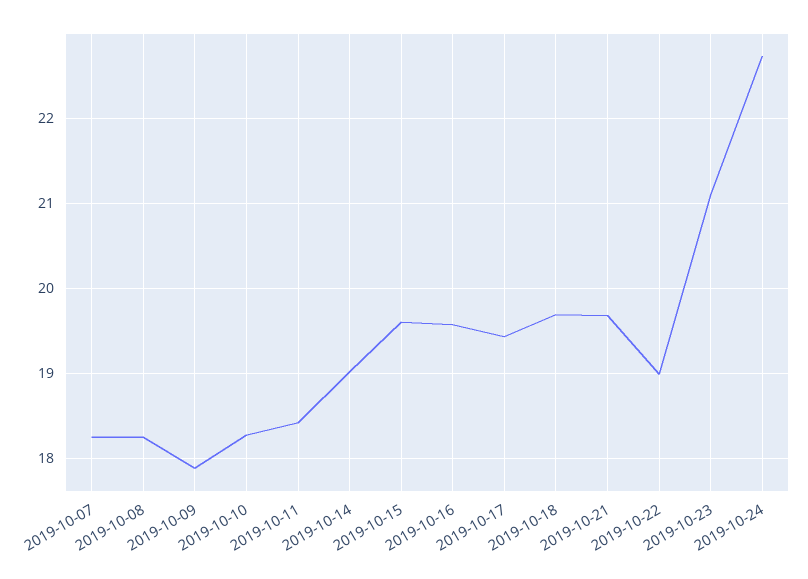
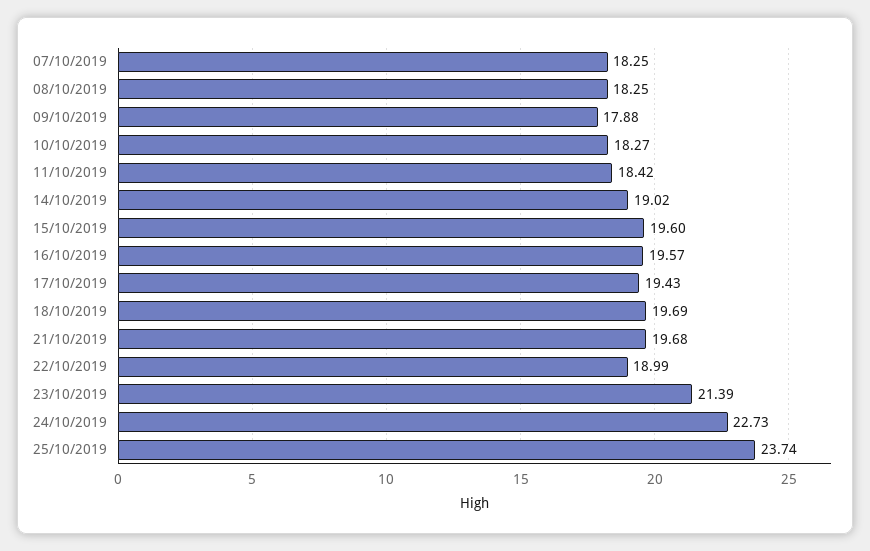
2019-10-23: 21.1 -> 21.39
25/10/2019: none -> 23.74

